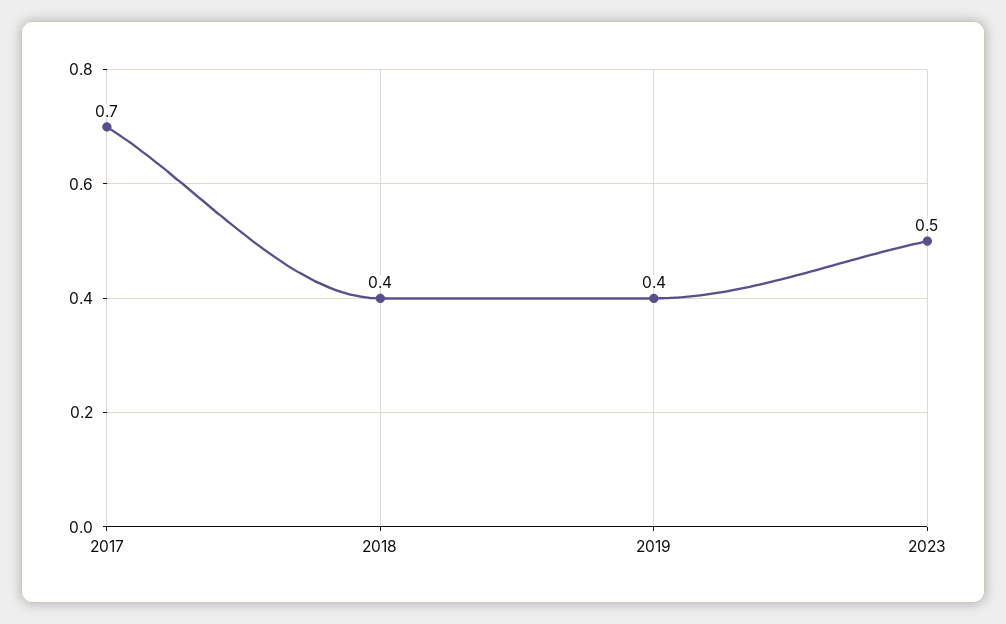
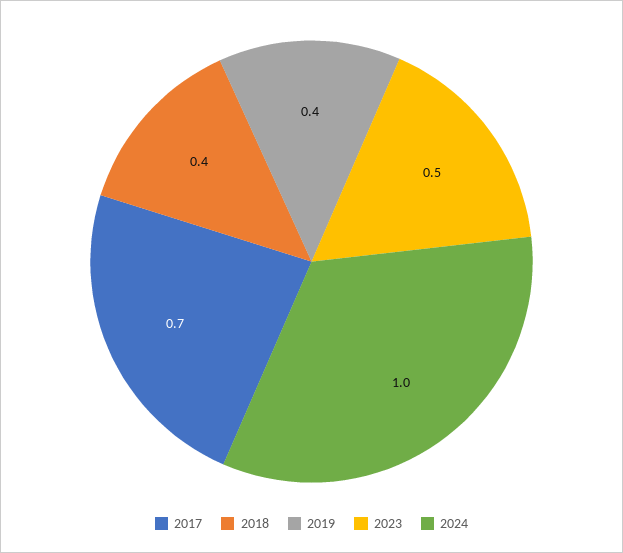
2024: none -> 1

